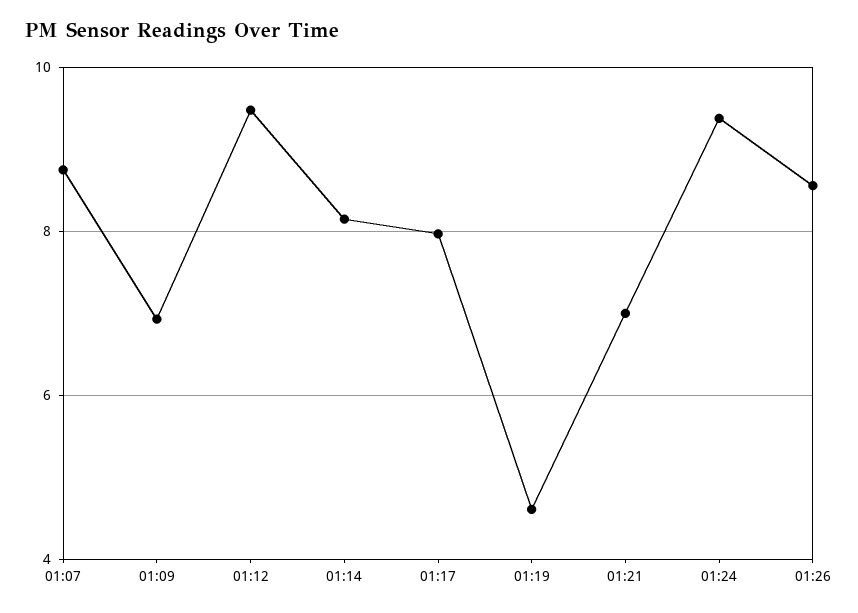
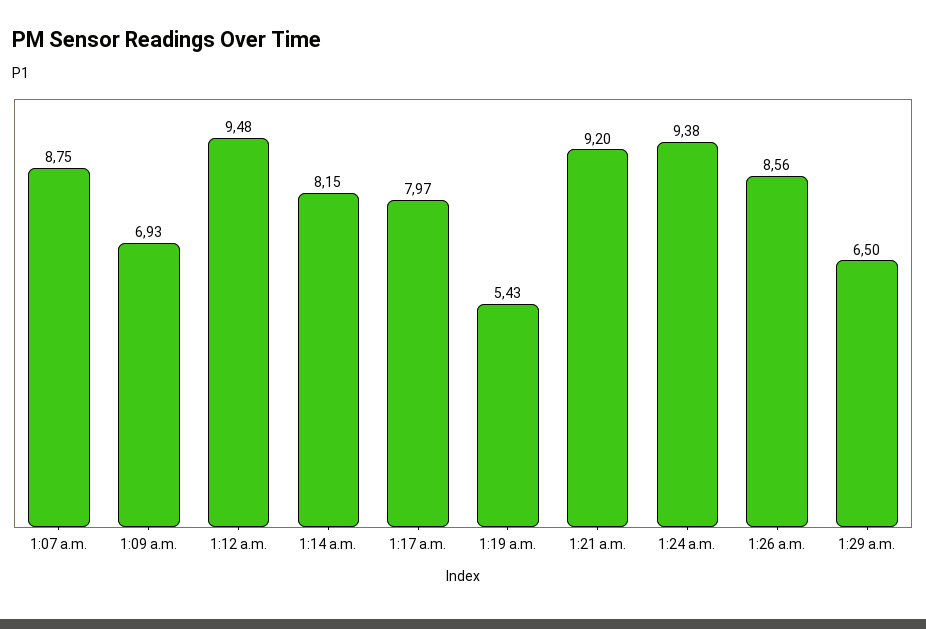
01:19: 4.6 -> 5.43
01:21: 7 -> 9.2
1:29 a.m.: none -> 6.5

